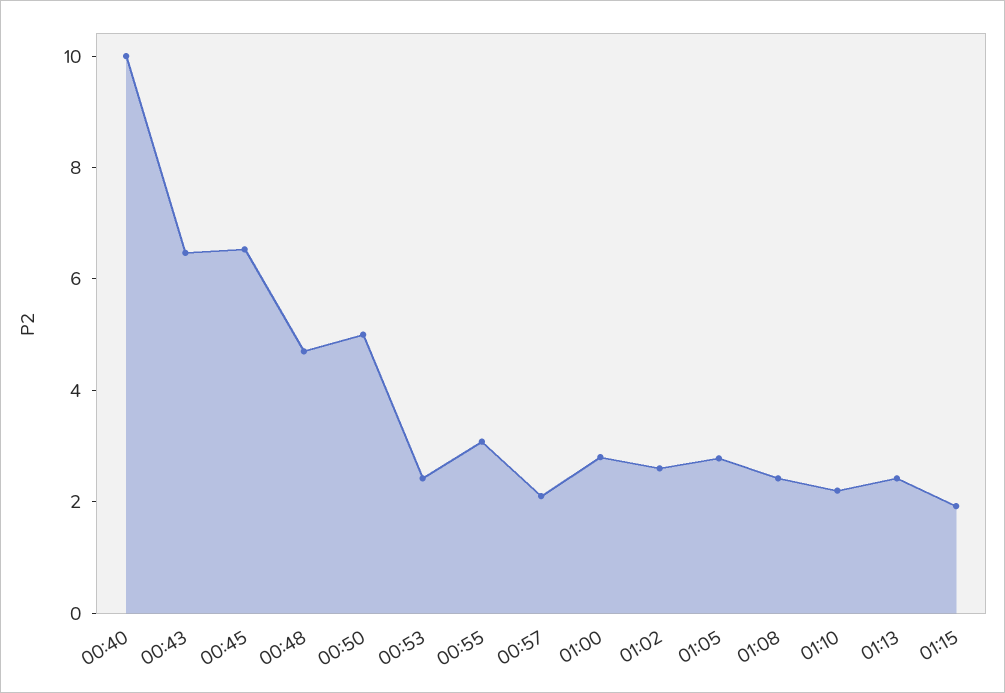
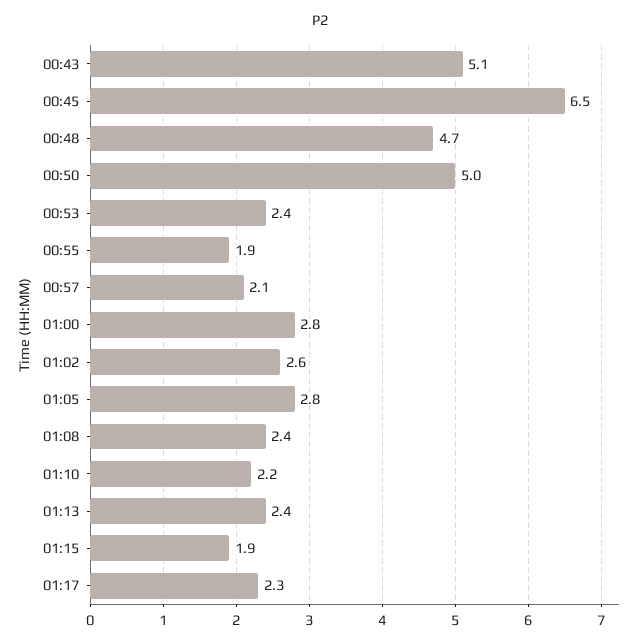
00:40: 10 -> none
00:43: 6.5 -> 5.1
00:55: 3 -> 1.9
01:17: none -> 2.3

